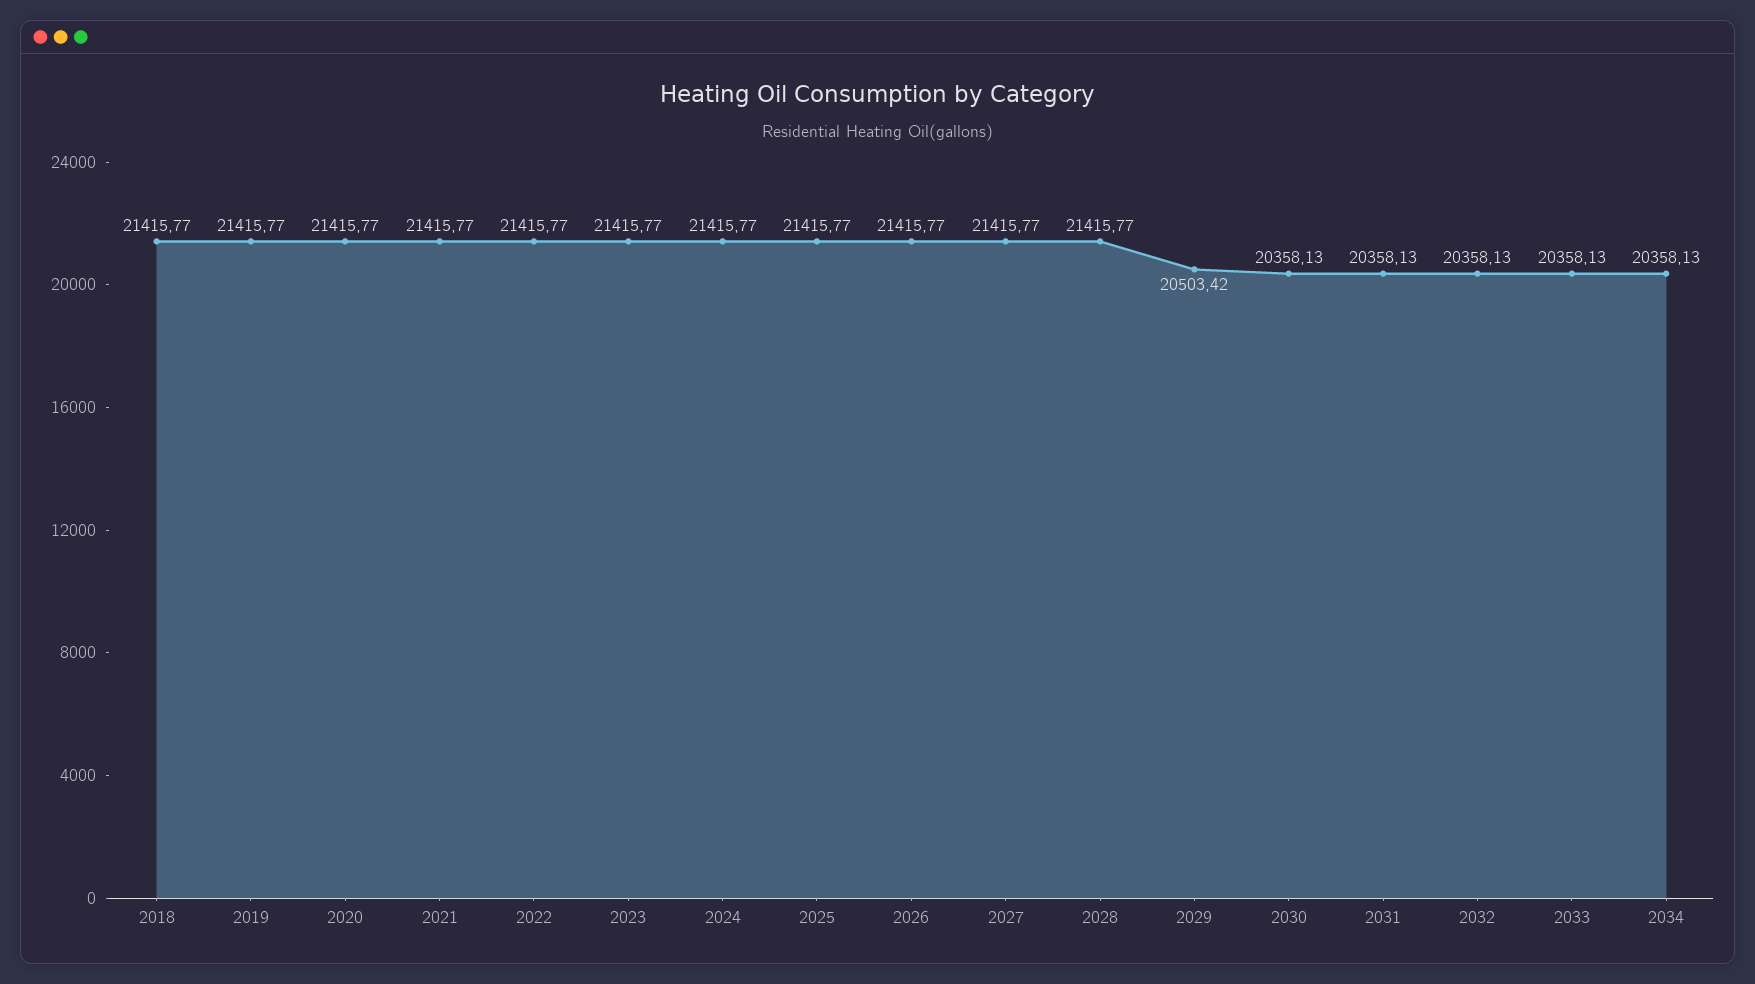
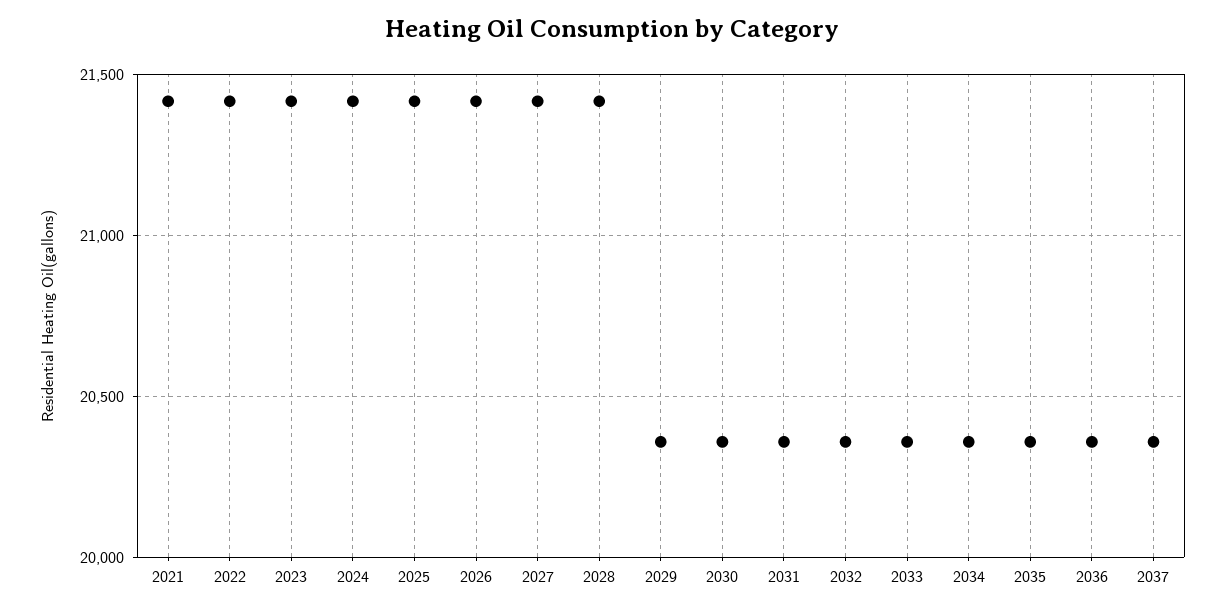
2018: 21415.77 -> none
2019: 21415.77 -> none
2020: 21415.77 -> none
2029: 20503.42 -> 20350
2035: none -> 20350
2036: none -> 20350
2037: none -> 20350

